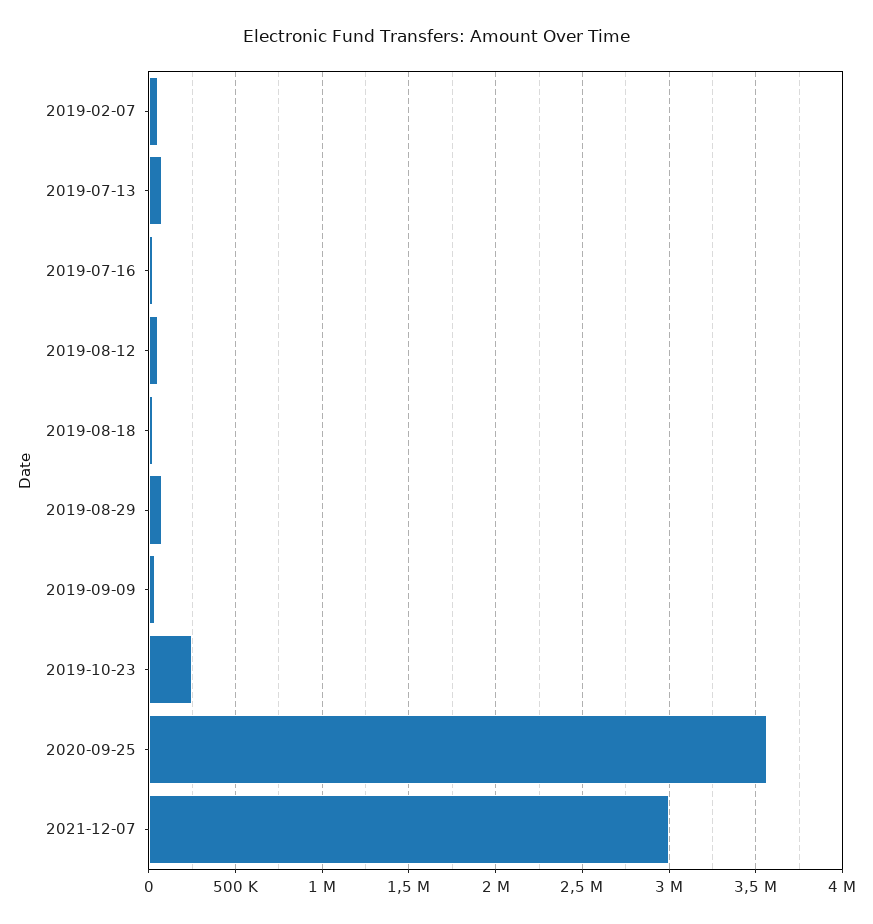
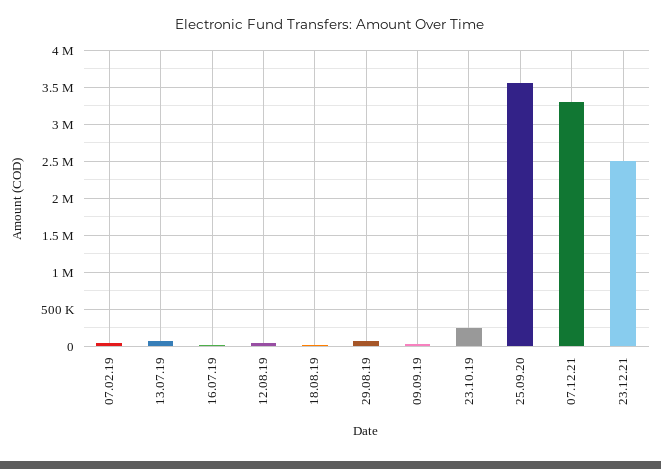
2021-12-07: 3000000 -> 3300000
23.12.21: none -> 2500000

